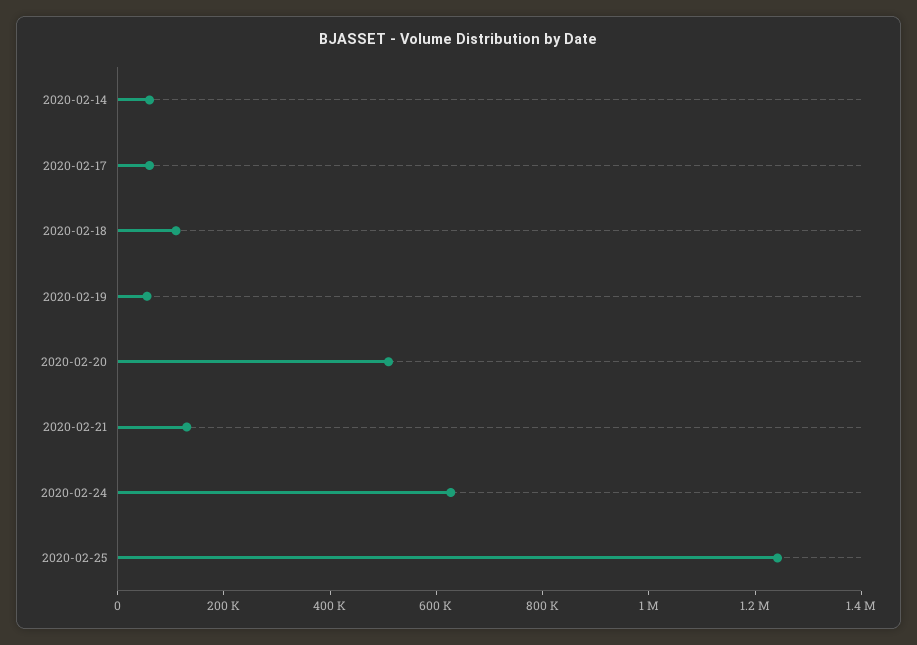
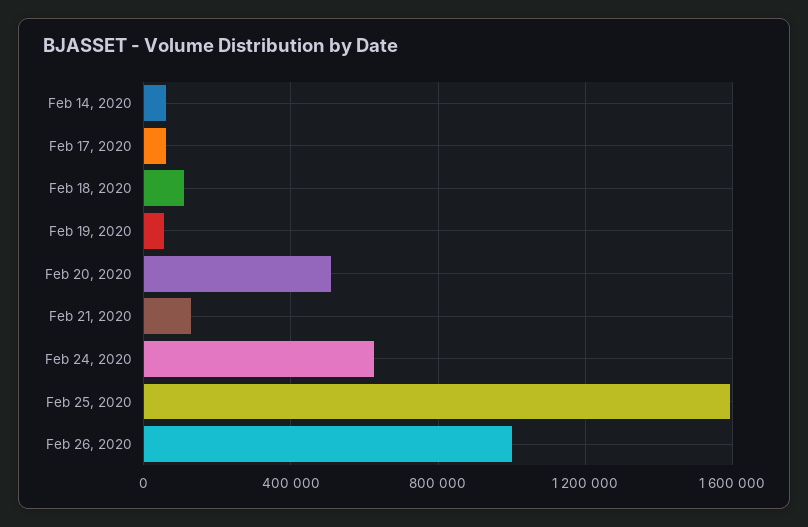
2020-02-25: 1250000 -> 1600000
Feb 26, 2020: none -> 1000000

